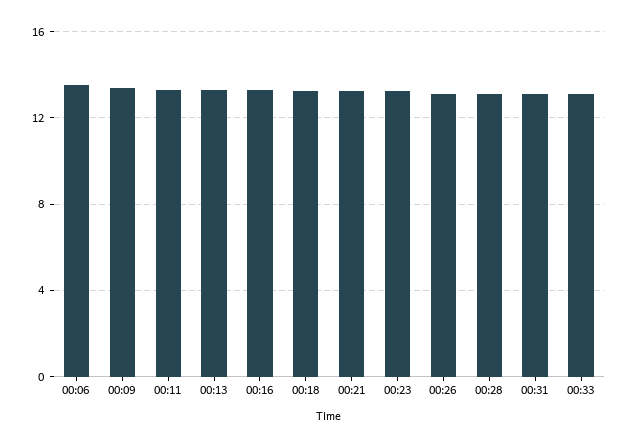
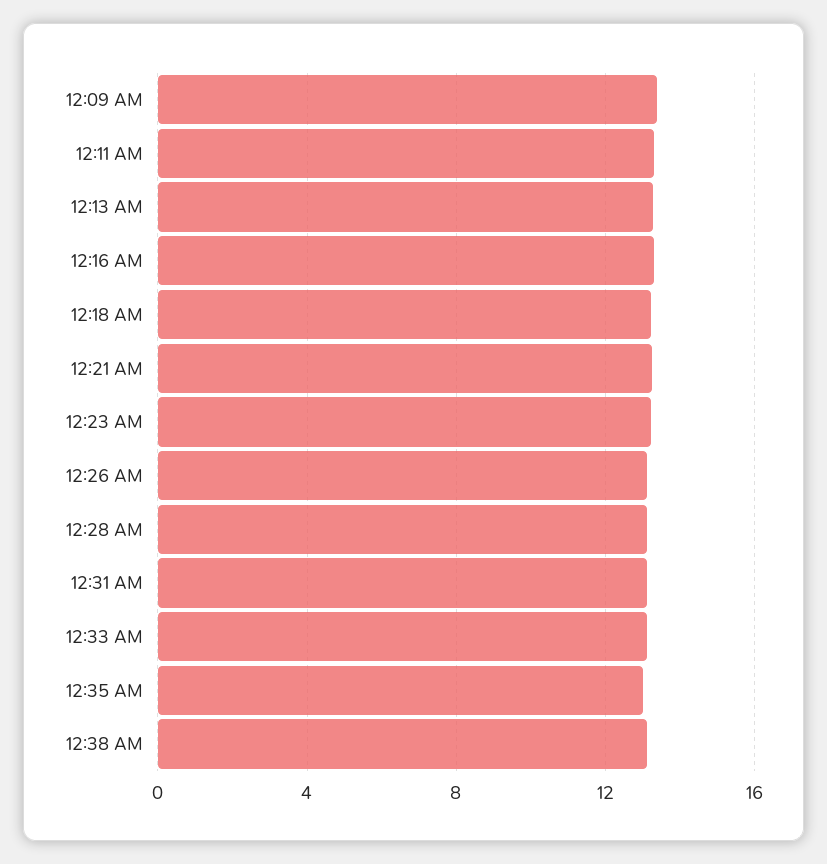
00:06: 13.5 -> none
12:35 AM: none -> 13
12:38 AM: none -> 13

